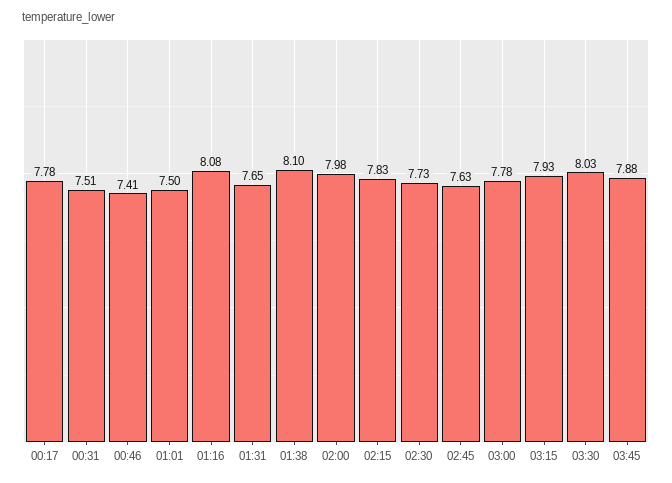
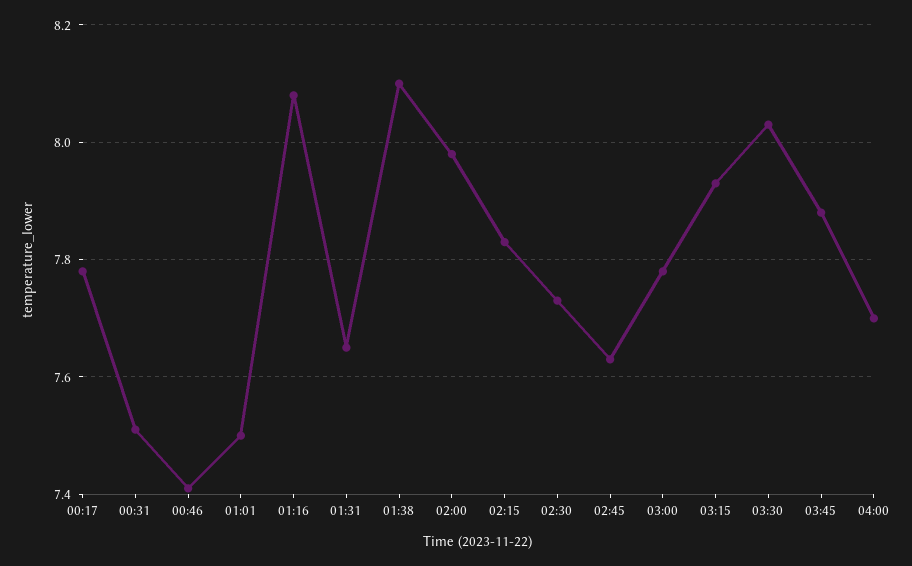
04:00: none -> 7.7

